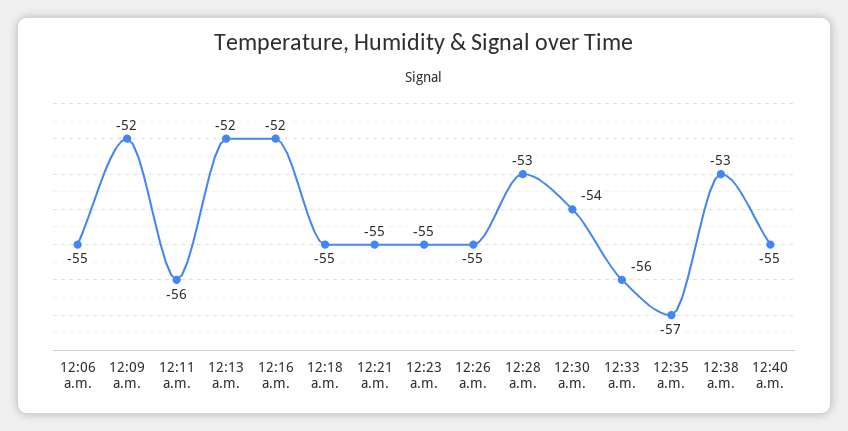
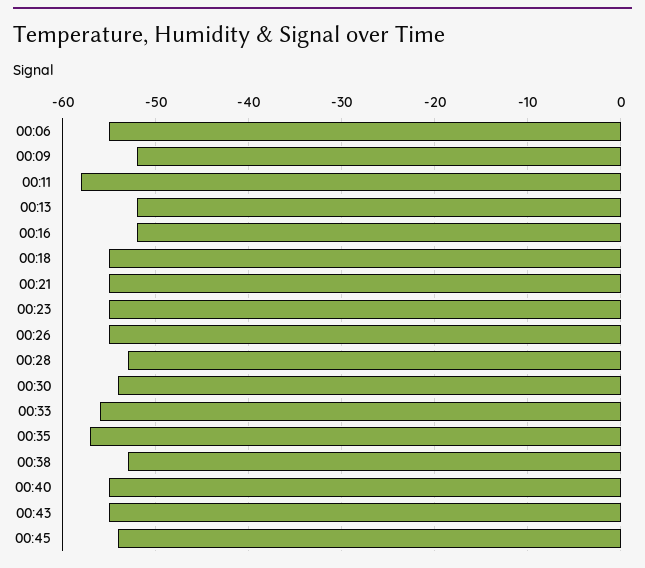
12:11 a.m.: -56 -> -58
00:43: none -> -55
00:45: none -> -54

